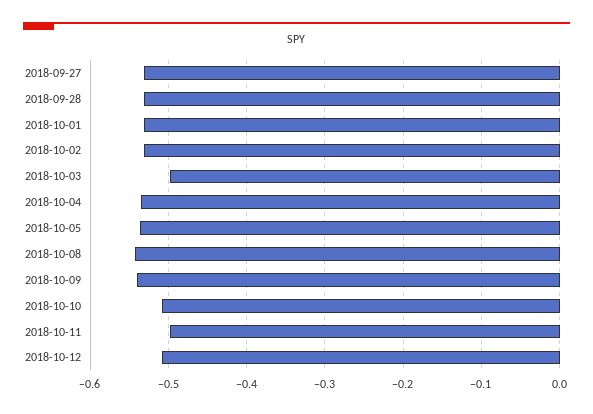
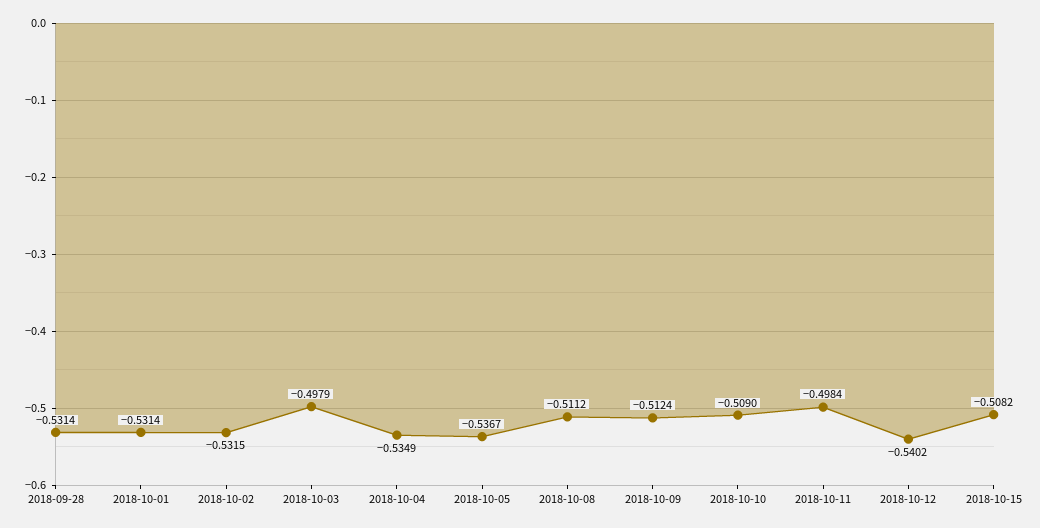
2018-09-27: -0.53 -> none
2018-10-08: -0.54 -> -0.5112
2018-10-09: -0.54 -> -0.5124
2018-10-12: -0.51 -> -0.5402
2018-10-15: none -> -0.5082

